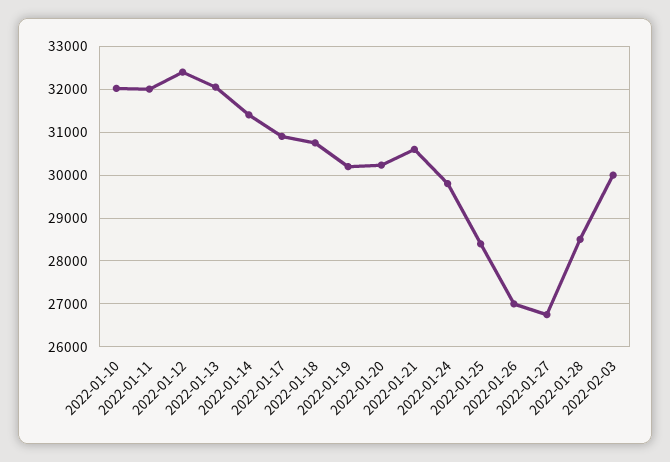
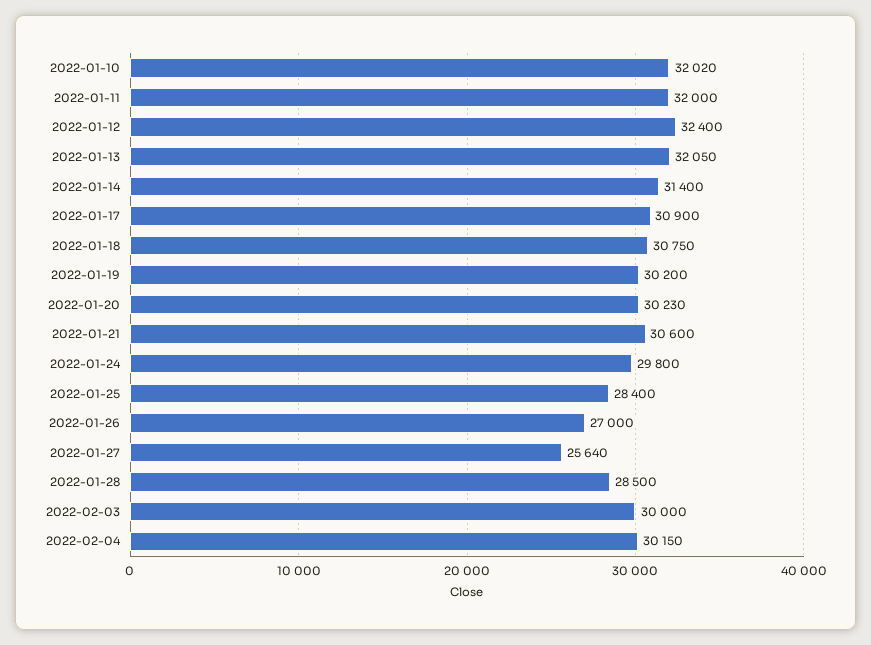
2022-01-27: 26800 -> 25640
2022-02-04: none -> 30150

